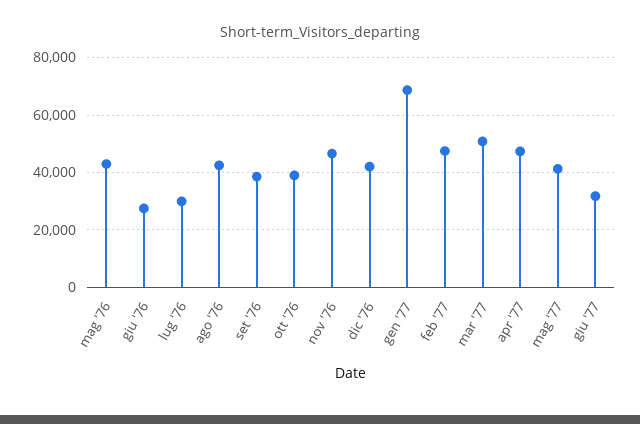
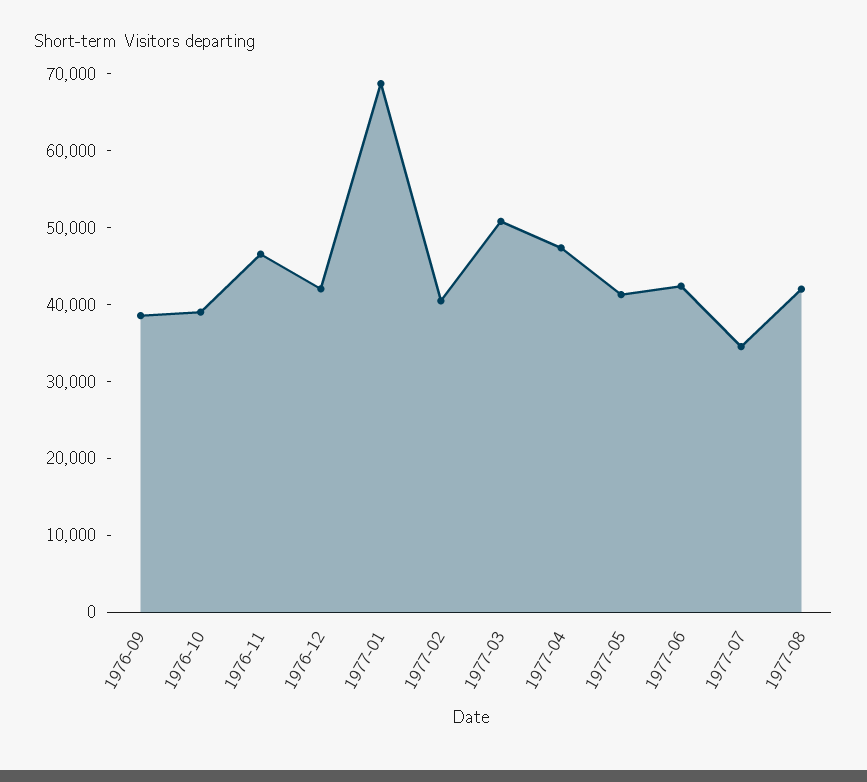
mag '76: 42500 -> none
giu '76: 27500 -> none
lug '76: 30000 -> none
ago '76: 42500 -> none
feb '77: 47500 -> 40000
giu '77: 32500 -> 42000
1977-07: none -> 34000
1977-08: none -> 42000

